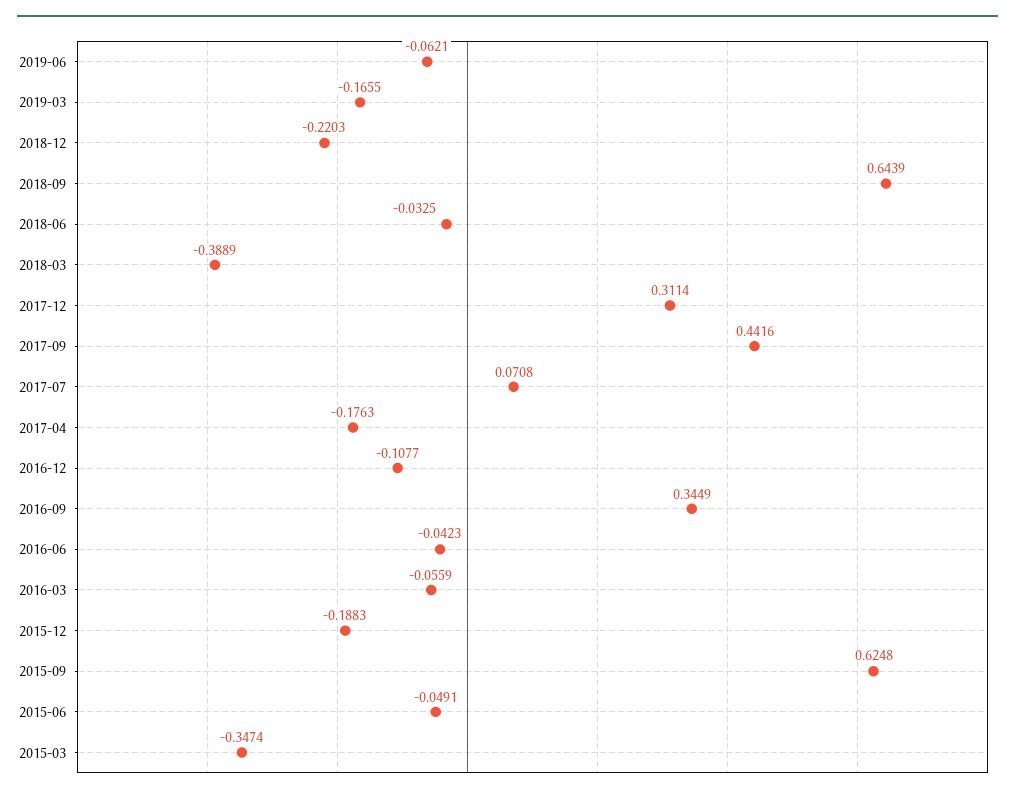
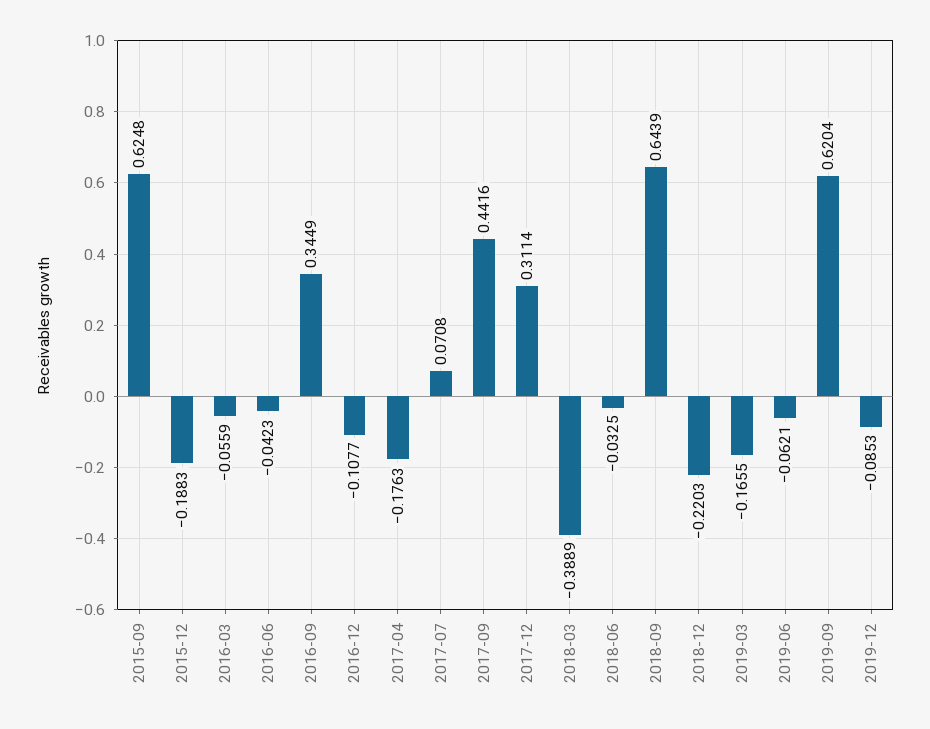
2015-06: -0.0491 -> none
2015-03: -0.3474 -> none
2019-09: none -> 0.6204
2019-12: none -> -0.0853

